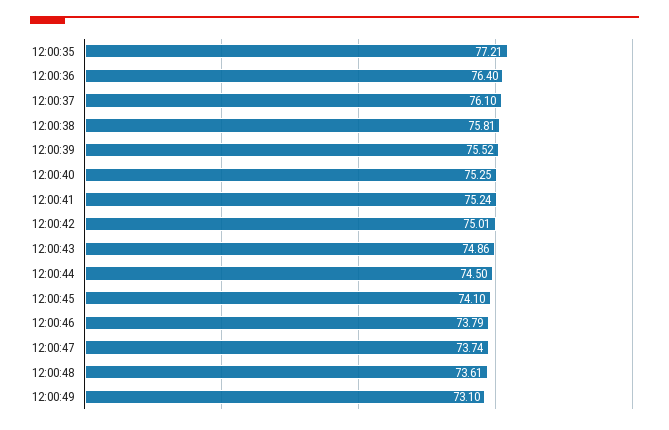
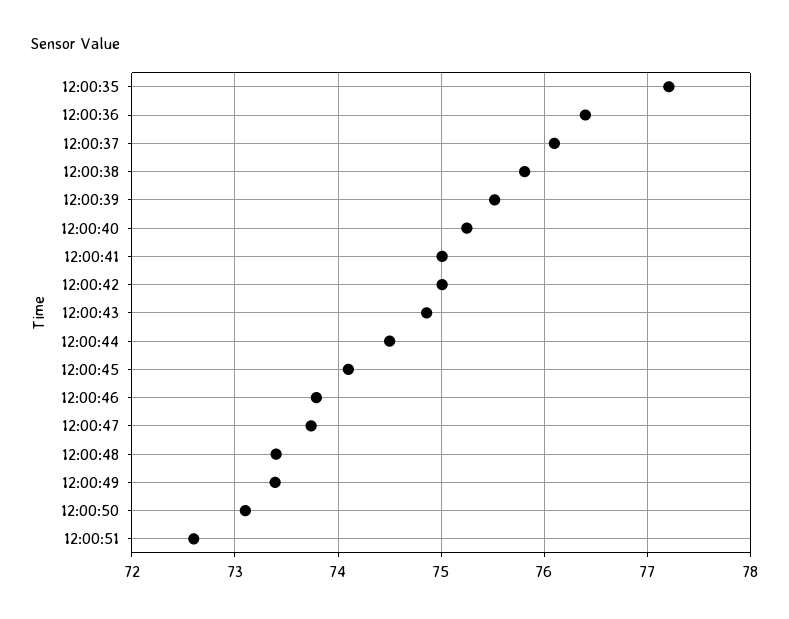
12:00:41: 75.24 -> 75
12:00:48: 73.61 -> 73.4
12:00:49: 73.1 -> 73.4
12:00:50: none -> 73.1
12:00:51: none -> 72.6

